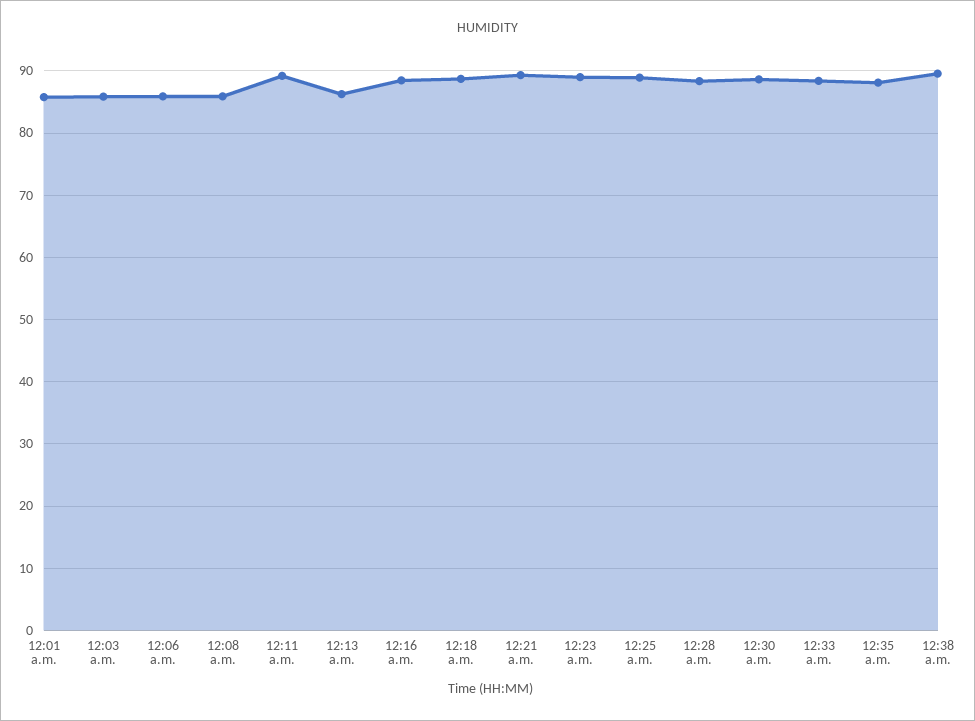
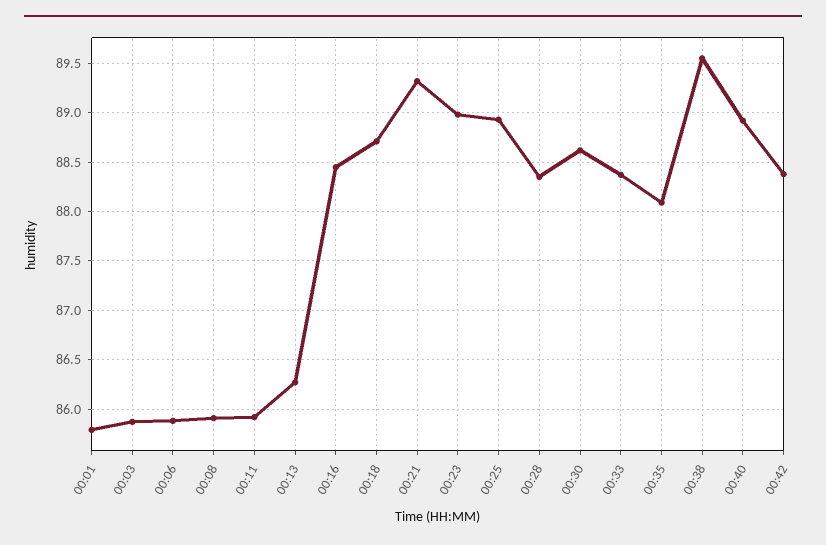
12:11 a.m.: 89 -> 85.9
00:40: none -> 88.9
00:42: none -> 88.4

